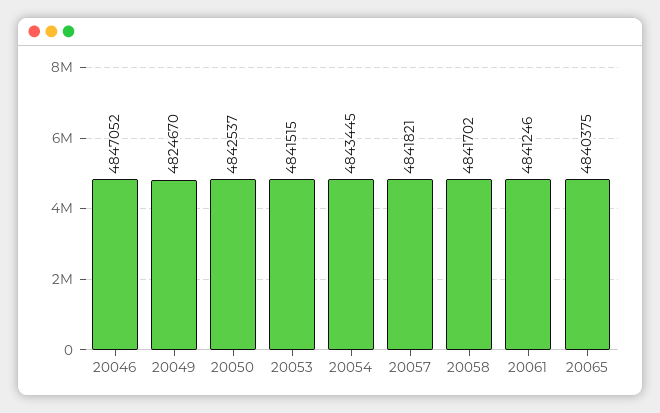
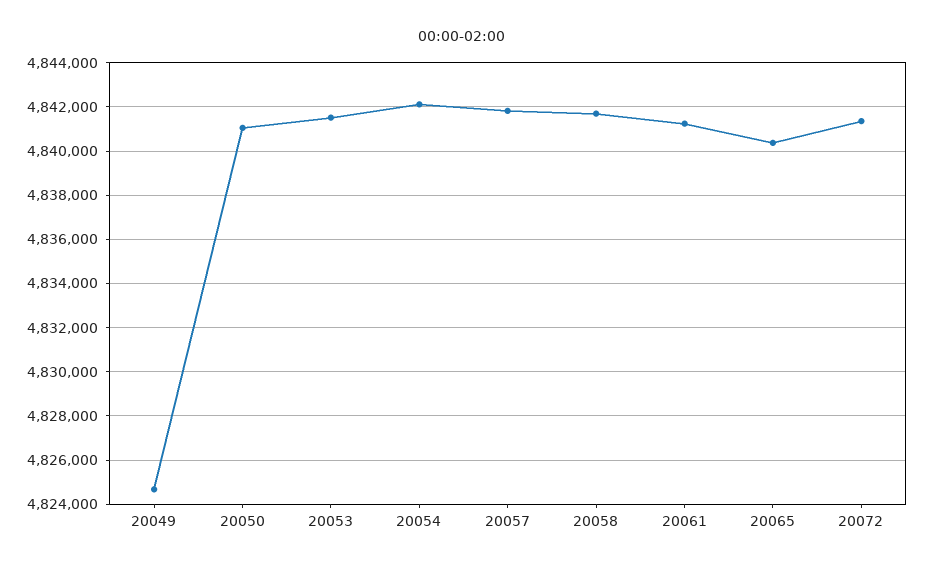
20046: 4847052 -> none
20050: 4842537 -> 4841000
20054: 4843445 -> 4842000
20072: none -> 4841500

